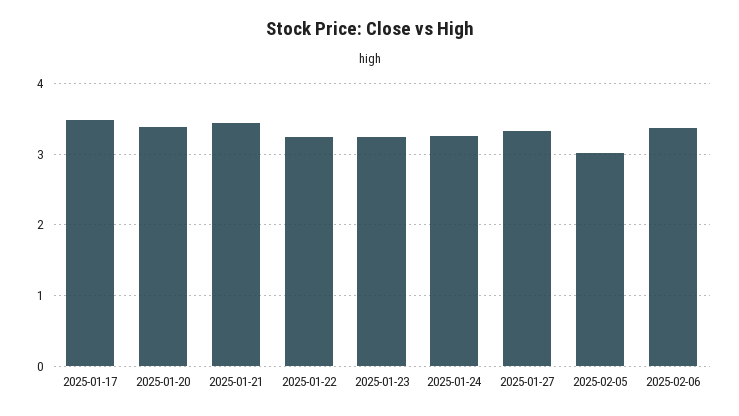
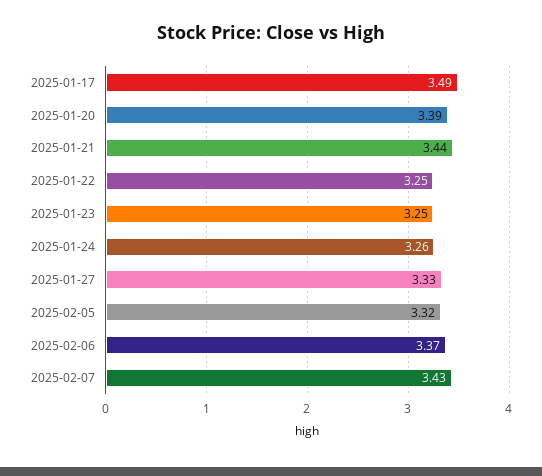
2025-02-05: 3 -> 3.32
2025-02-07: none -> 3.43

